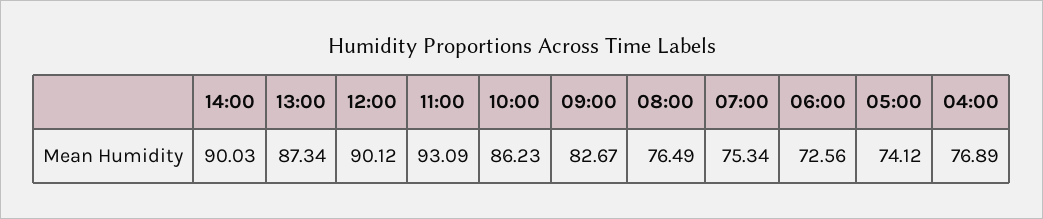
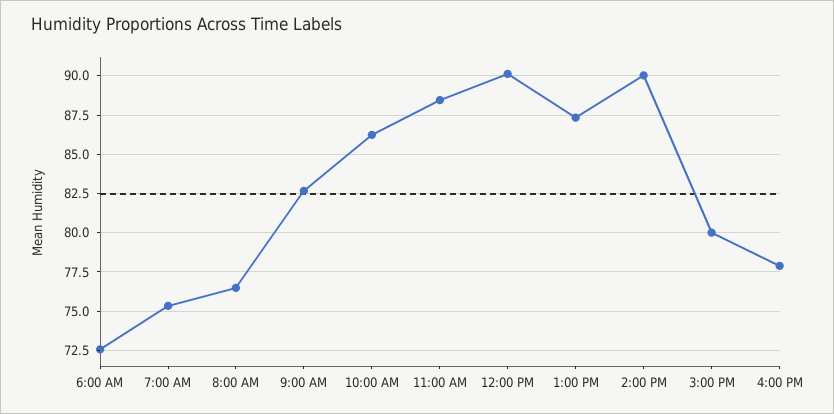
11:00: 93.09 -> 88.5
05:00: 74.12 -> none
04:00: 76.89 -> none
3:00 PM: none -> 80
4:00 PM: none -> 78

